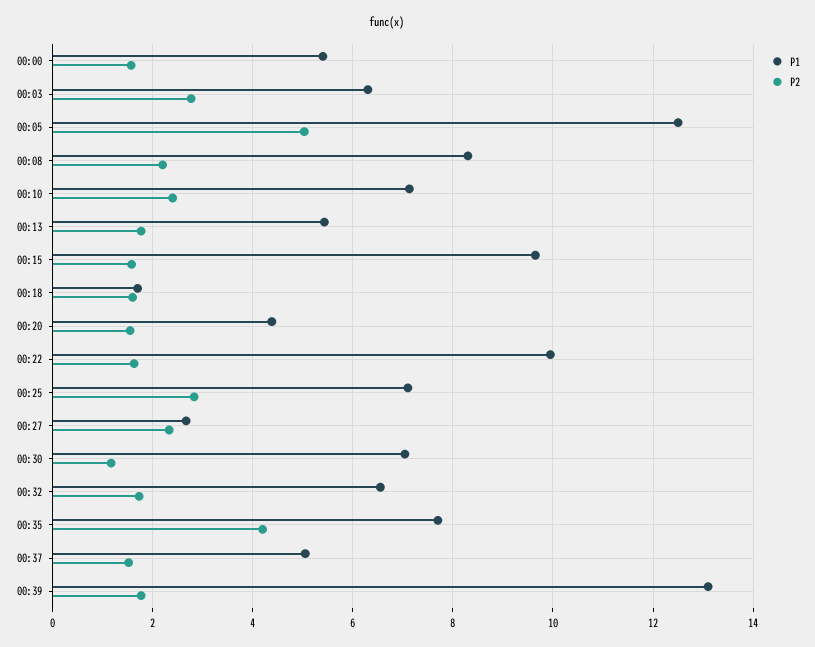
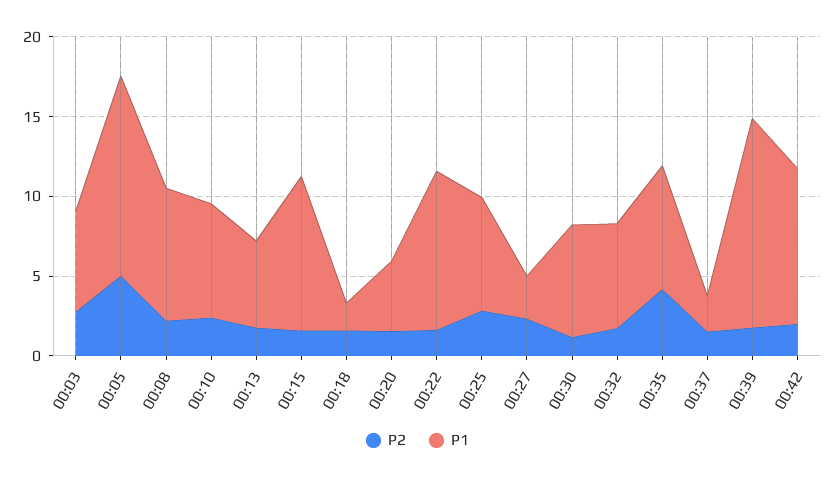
P1, 00:00: 5.4 -> none
P2, 00:00: 1.6 -> none
P1, 00:37: 5 -> 2
P2, 00:42: none -> 2
P1, 00:42: none -> 10

